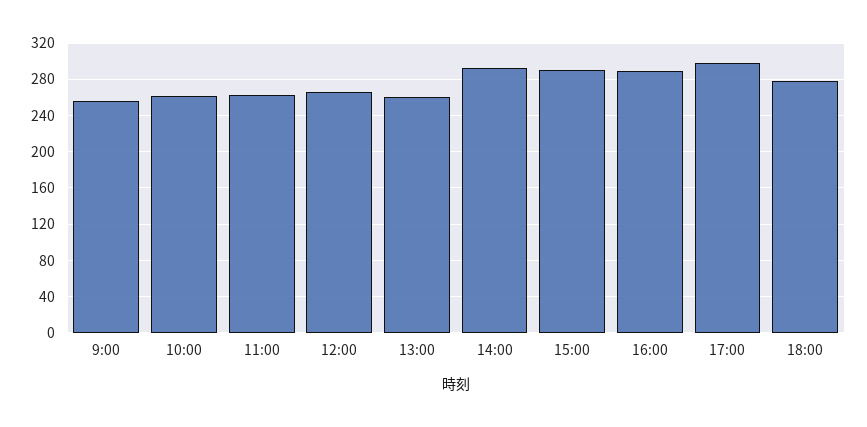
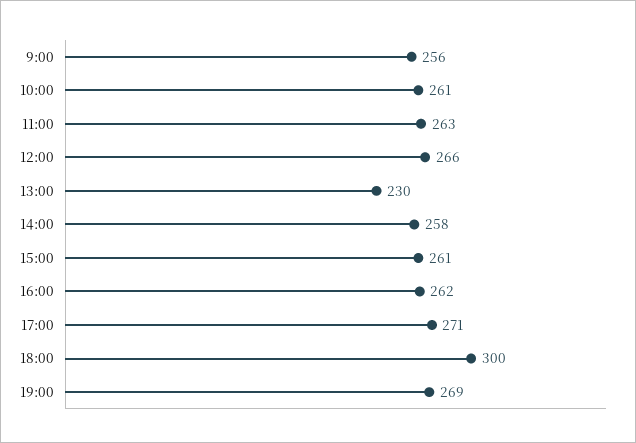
13:00: 260 -> 230
14:00: 290 -> 258
15:00: 290 -> 261
16:00: 290 -> 262
17:00: 300 -> 271
18:00: 280 -> 300
19:00: none -> 269

